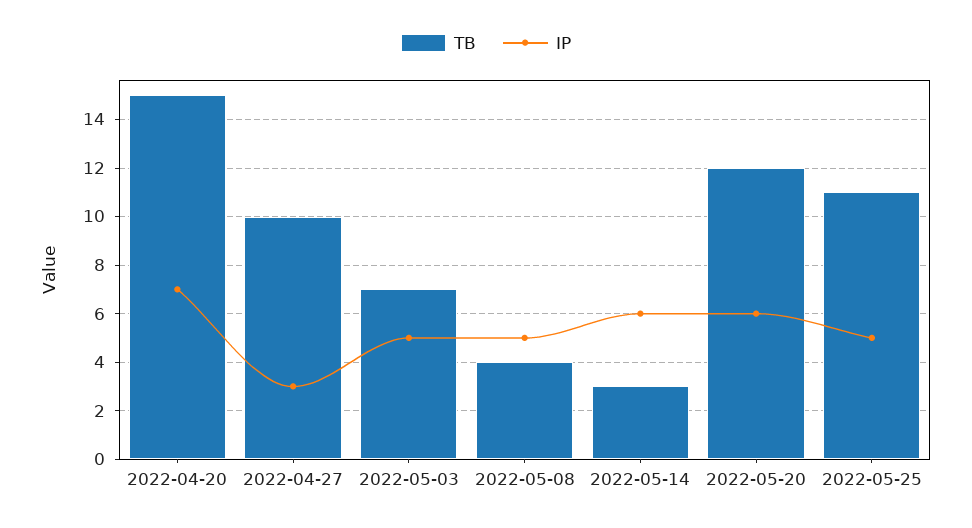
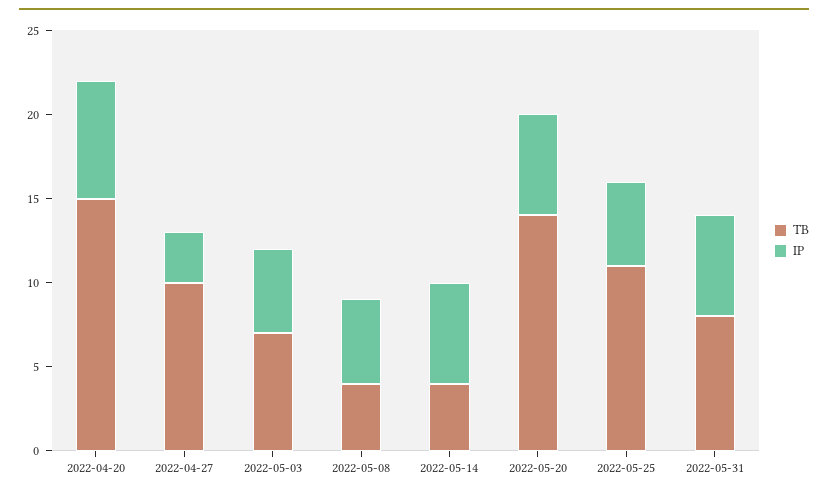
TB, 2022-05-14: 3 -> 4
TB, 2022-05-20: 12 -> 14
TB, 2022-05-31: none -> 8
IP, 2022-05-31: none -> 6

